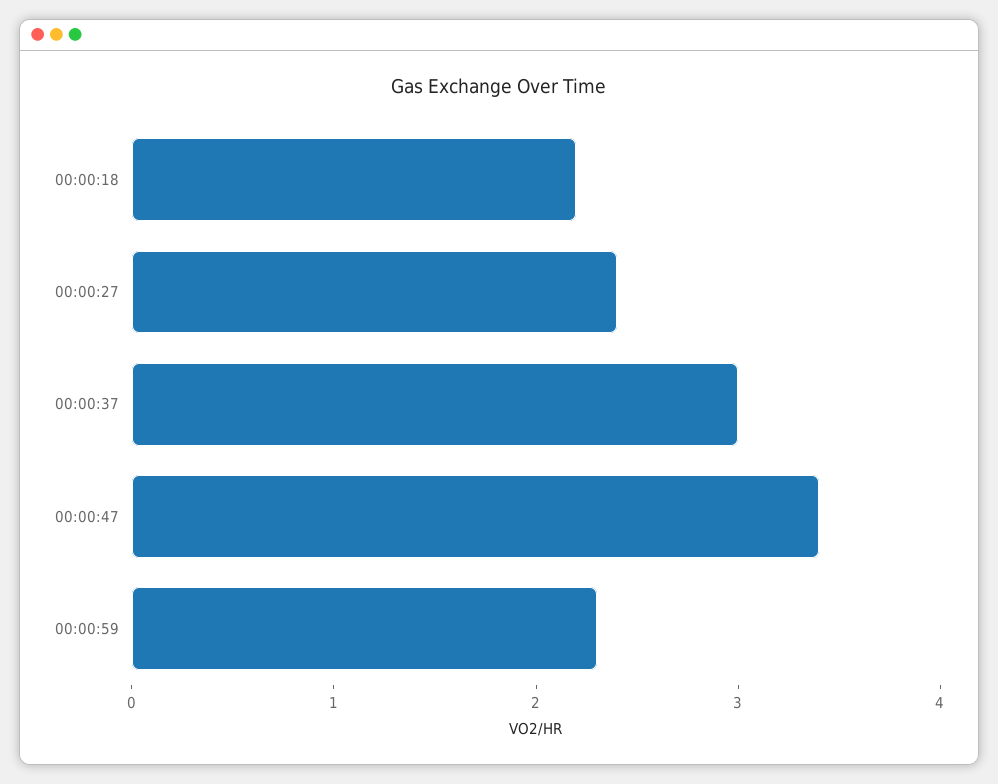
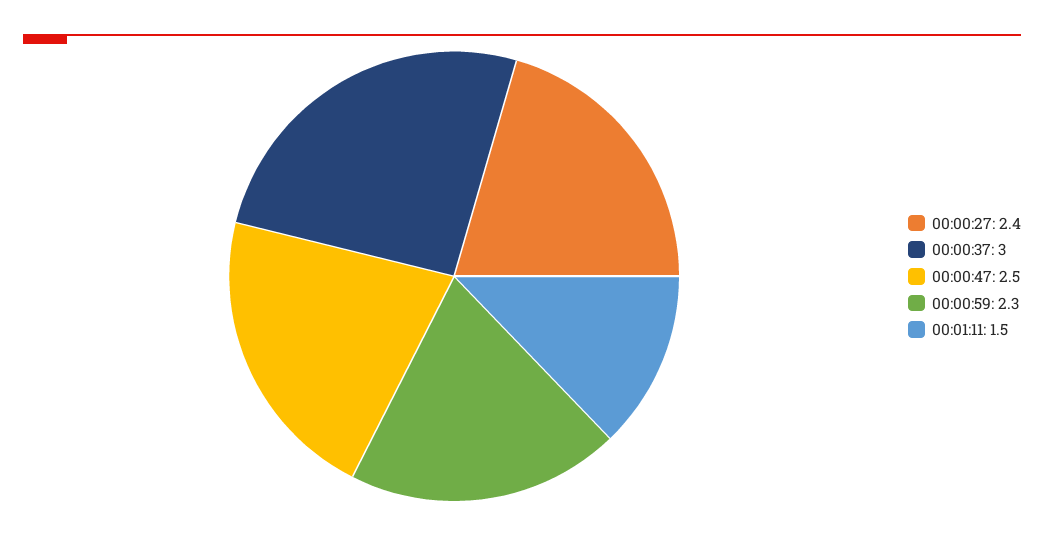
00:00:18: 2.2 -> none
00:00:47: 3.4 -> 2.5
00:01:11: none -> 1.5

